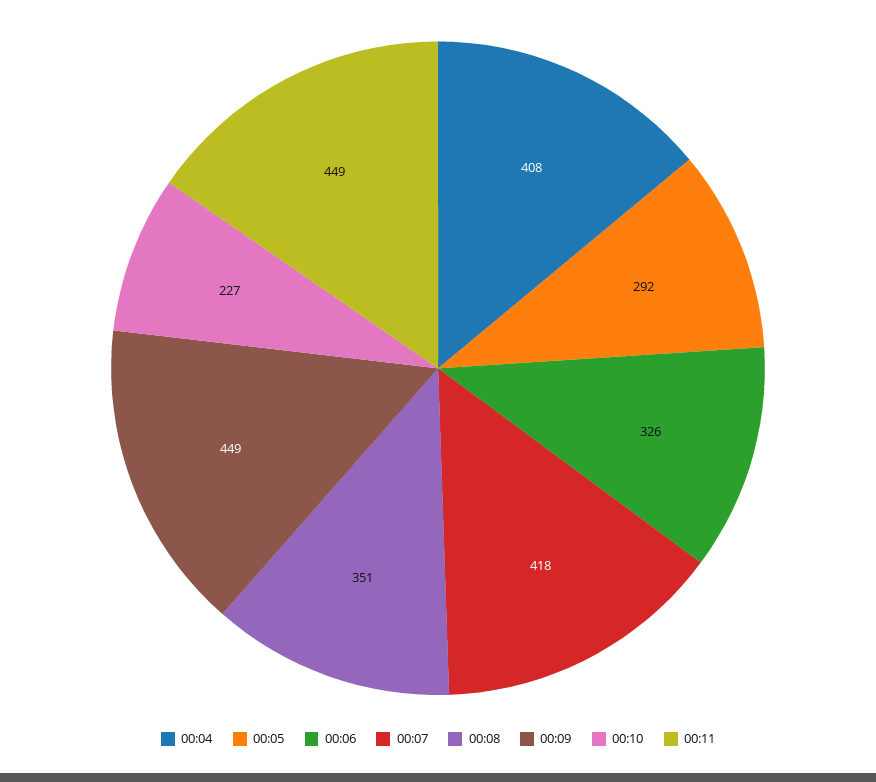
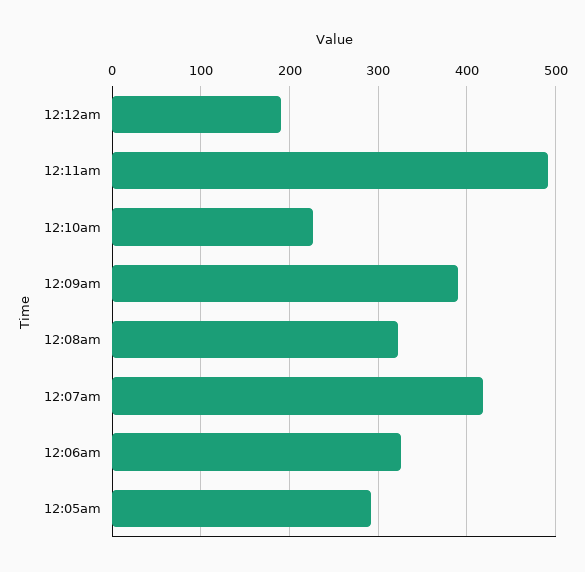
00:04: 408 -> none
00:08: 351 -> 320
00:09: 449 -> 390
00:11: 449 -> 490
12:12am: none -> 190

